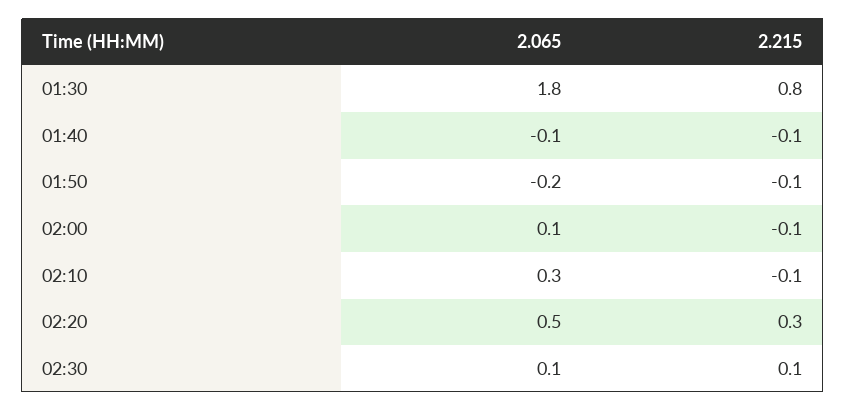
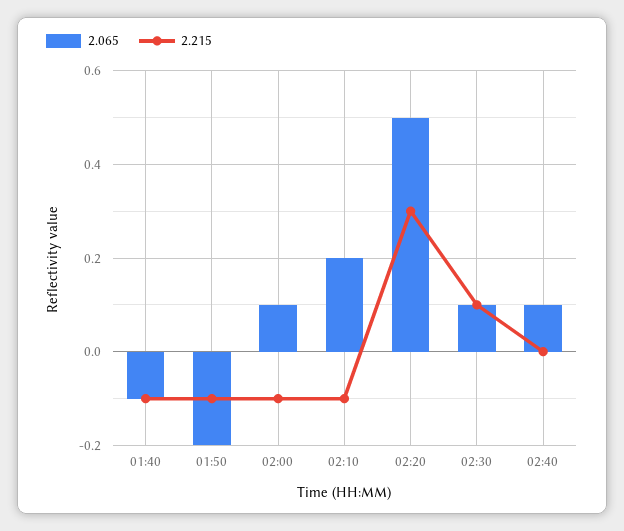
2.065, 01:30: 1.8 -> none
2.215, 01:30: 0.8 -> none
2.065, 02:10: 0.3 -> 0.2
2.065, 02:40: none -> 0.1
2.215, 02:40: none -> 0

